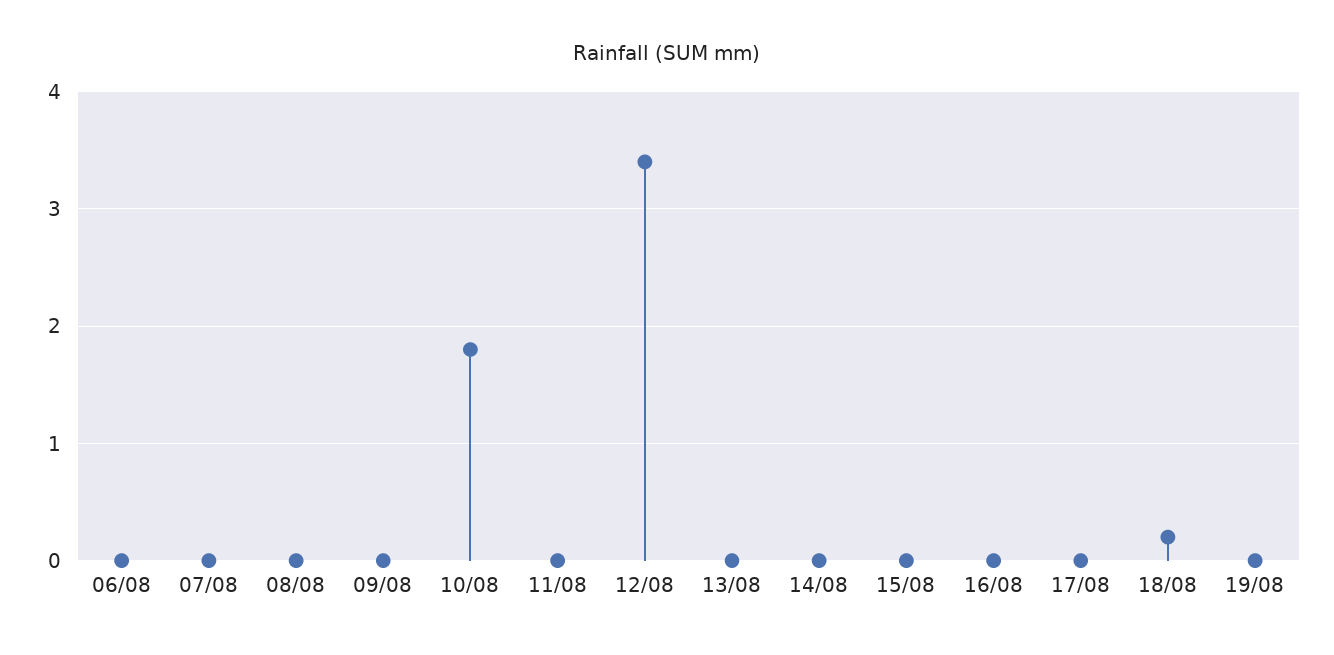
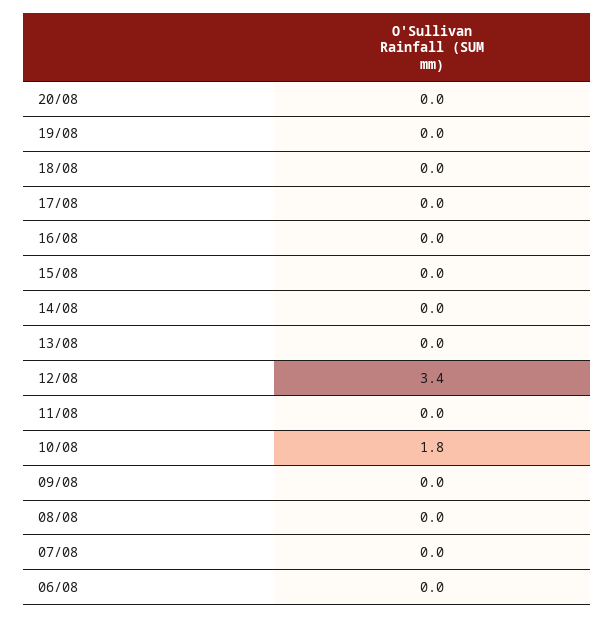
18/08: 0.2 -> 0
20/08: none -> 0

